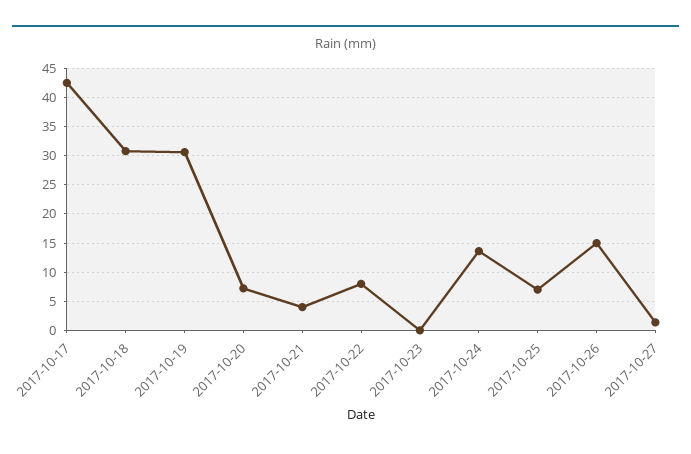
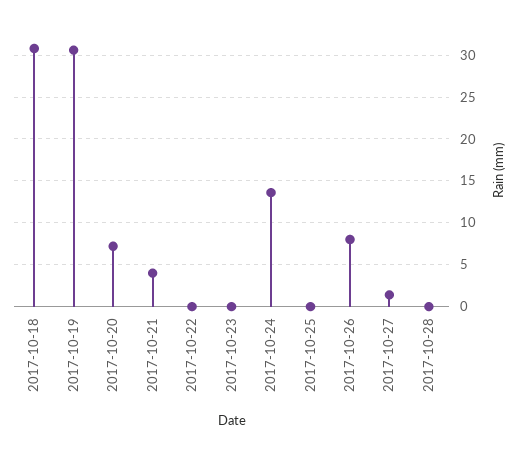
2017-10-17: 42.5 -> none
2017-10-22: 7.5 -> 0
2017-10-25: 7.5 -> 0
2017-10-26: 15 -> 8
2017-10-28: none -> 0

